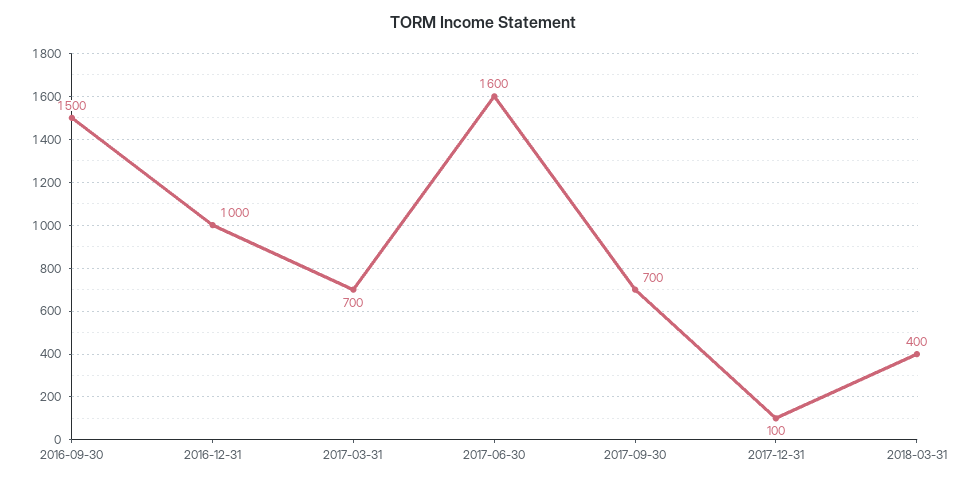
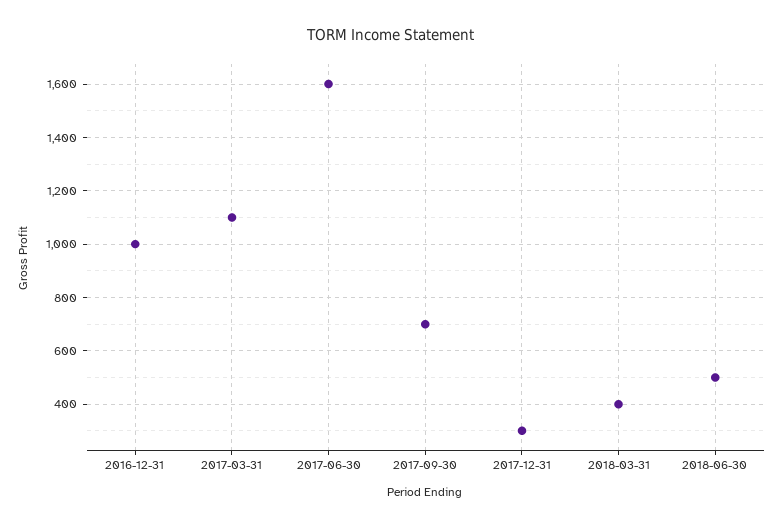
2016-09-30: 1500 -> none
2017-03-31: 700 -> 1100
2017-12-31: 100 -> 300
2018-06-30: none -> 500

